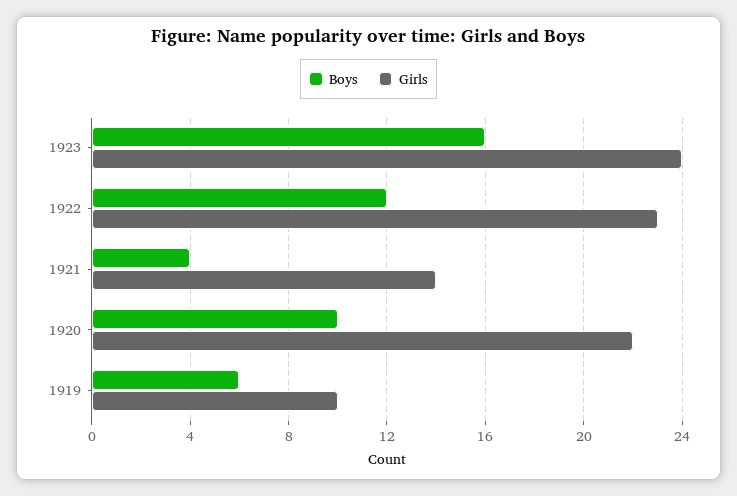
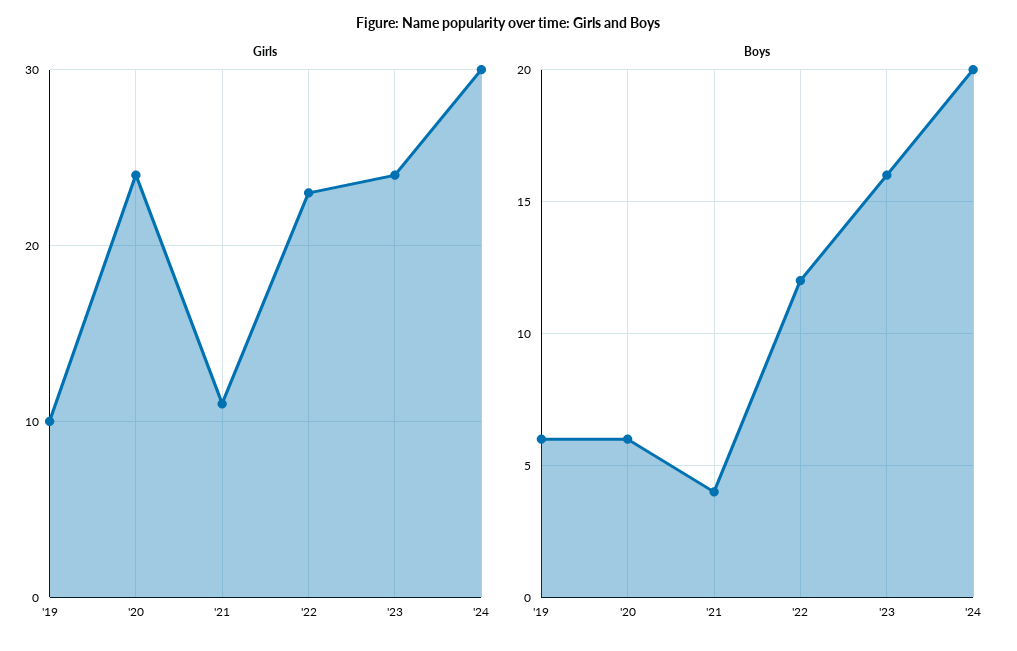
Girls, 1921: 14 -> 11
Boys, 1920: 10 -> 6
Girls, 1920: 22 -> 24
Girls, '24: none -> 30
Boys, '24: none -> 20

